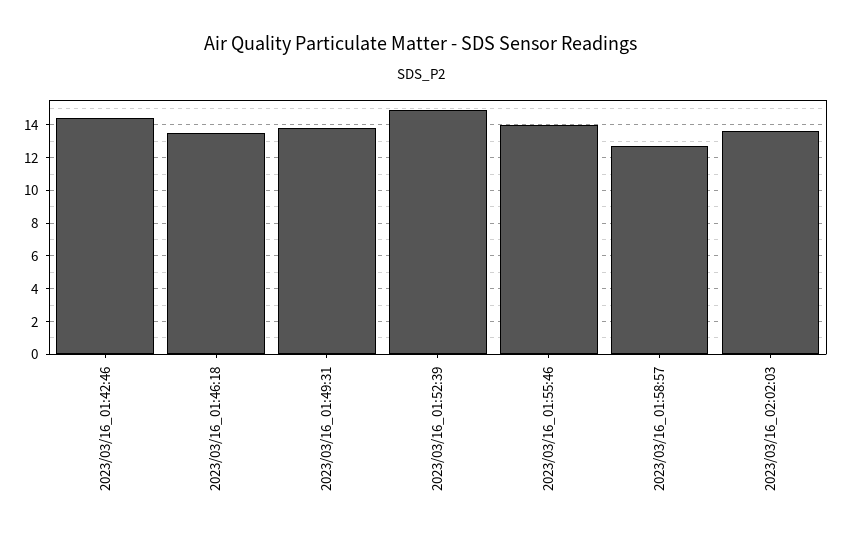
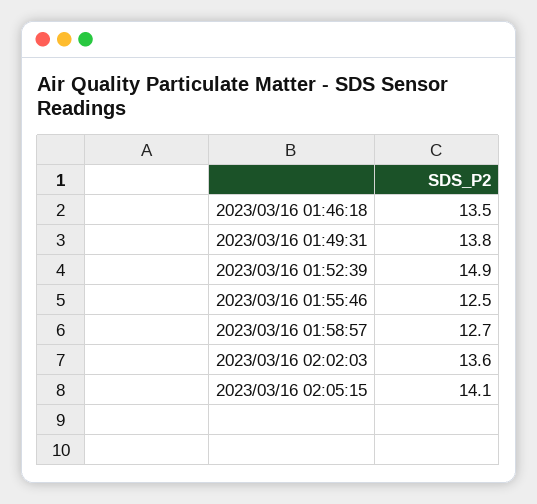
2023/03/16_01:42:46: 14.5 -> none
2023/03/16_01:55:46: 14 -> 12.5
2023/03/16 02:05:15: none -> 14.1

